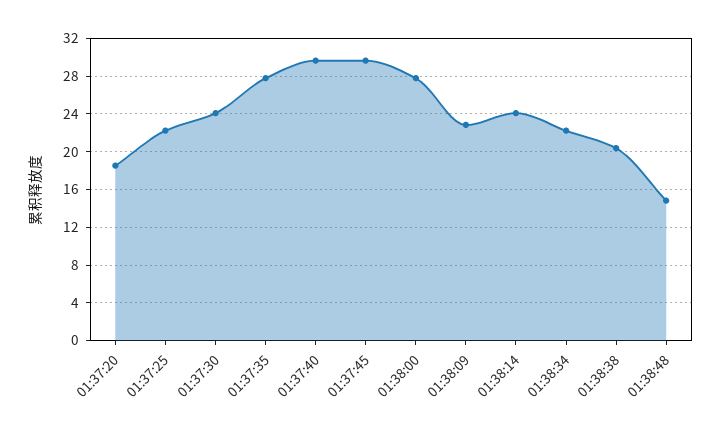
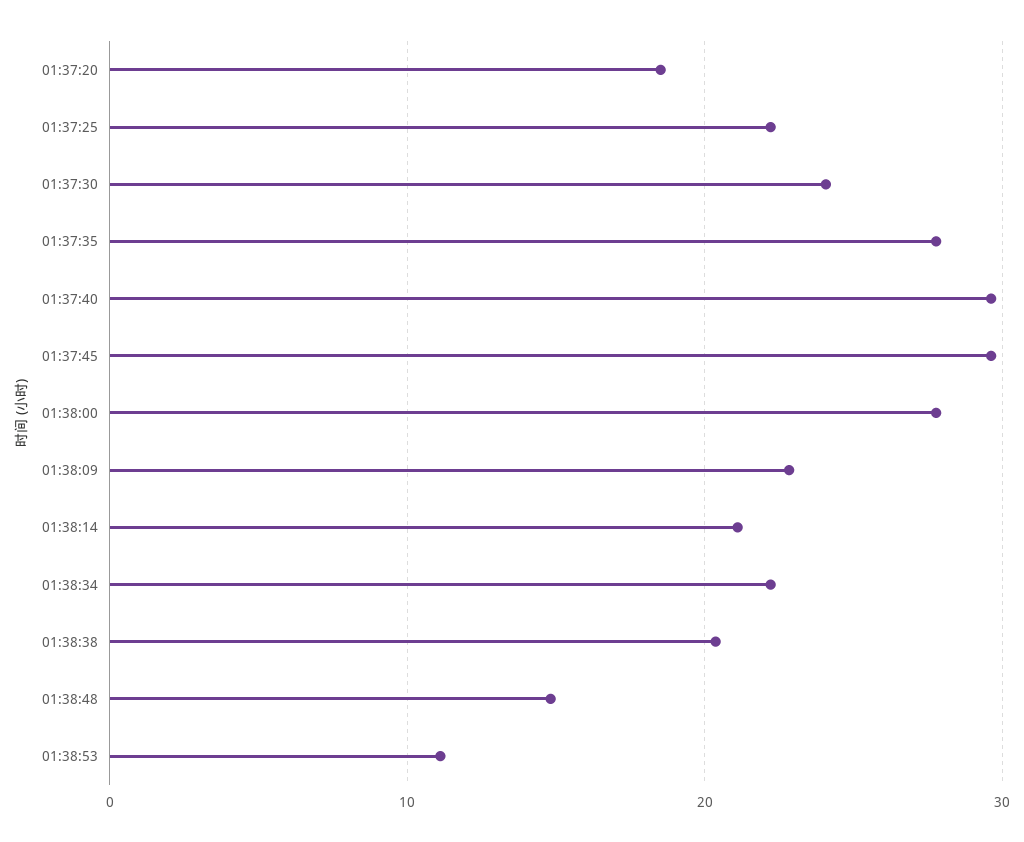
01:38:14: 24 -> 21
01:38:53: none -> 11

